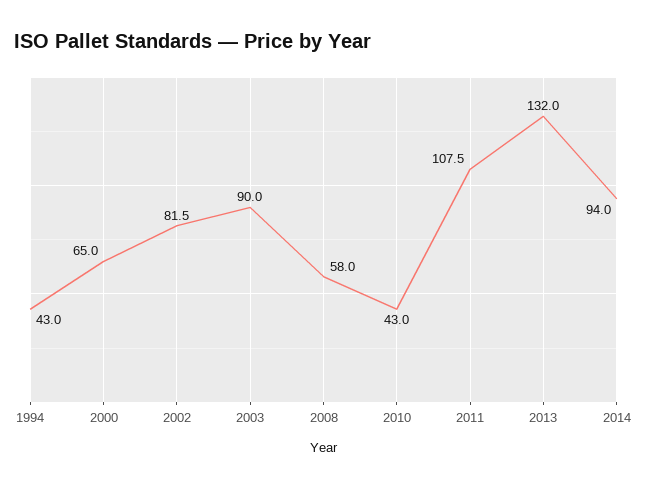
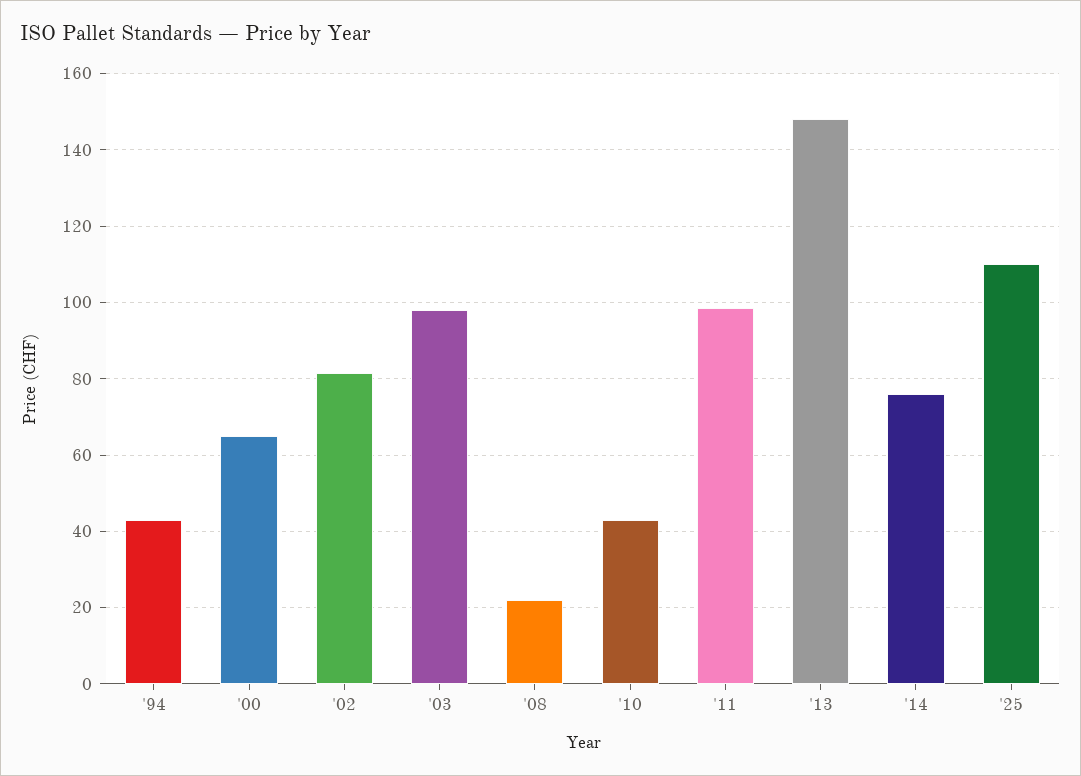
2003: 90 -> 98
2008: 58 -> 22
2011: 107.5 -> 98
2013: 132 -> 148
2014: 94 -> 76
'25: none -> 110

